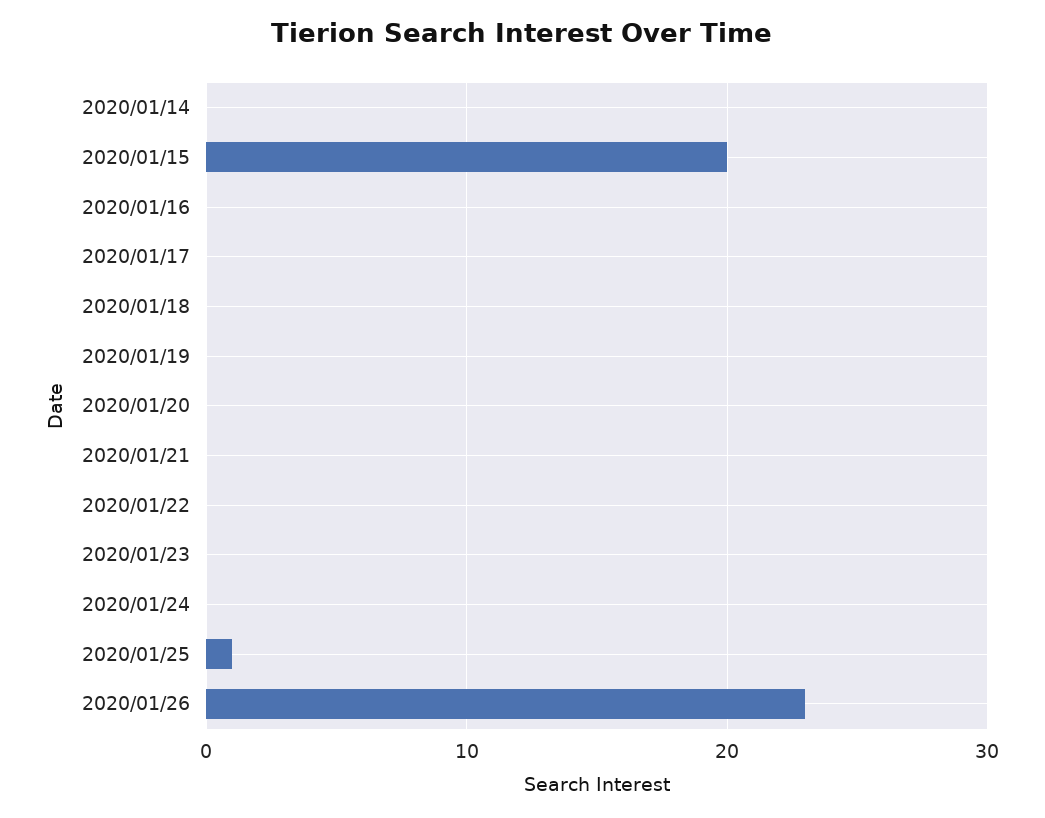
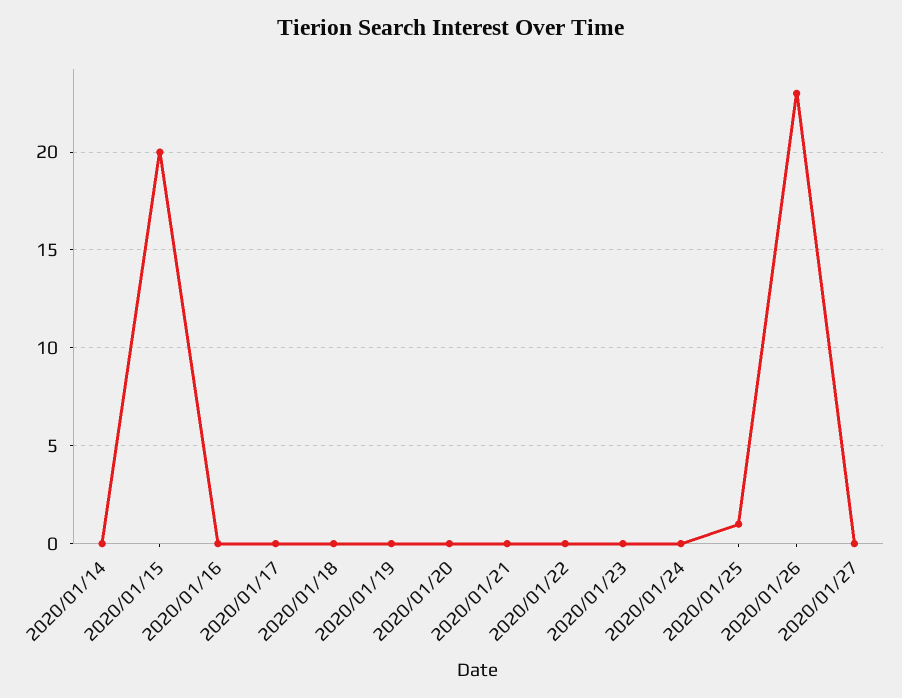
2020/01/27: none -> 0

